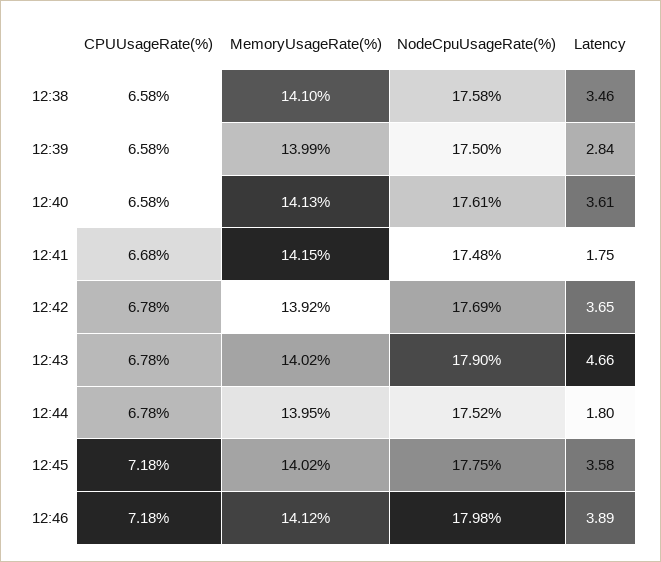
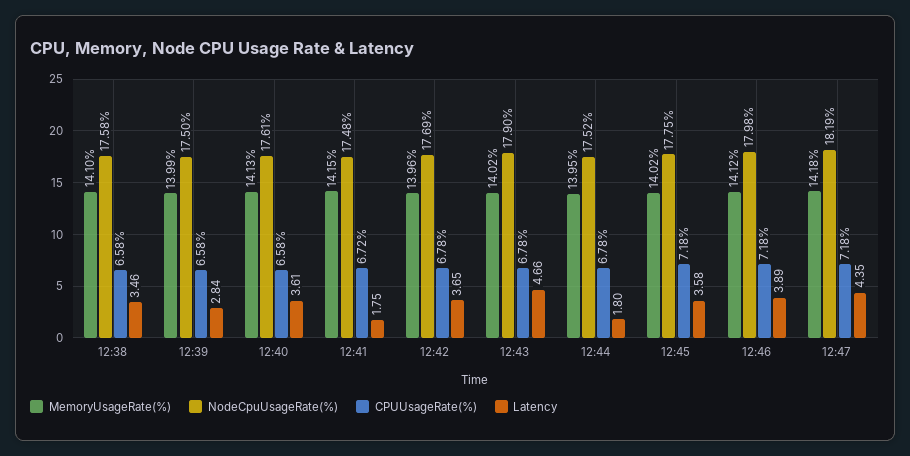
CPUUsageRate(%), 12:41: 6.68 -> 6.72
MemoryUsageRate(%), 12:42: 13.92 -> 13.96
MemoryUsageRate(%), 12:47: none -> 14.18
NodeCpuUsageRate(%), 12:47: none -> 18.19
CPUUsageRate(%), 12:47: none -> 7.18
Latency, 12:47: none -> 4.35

